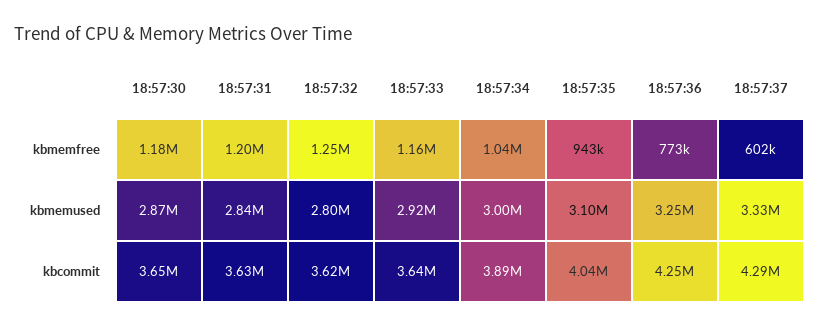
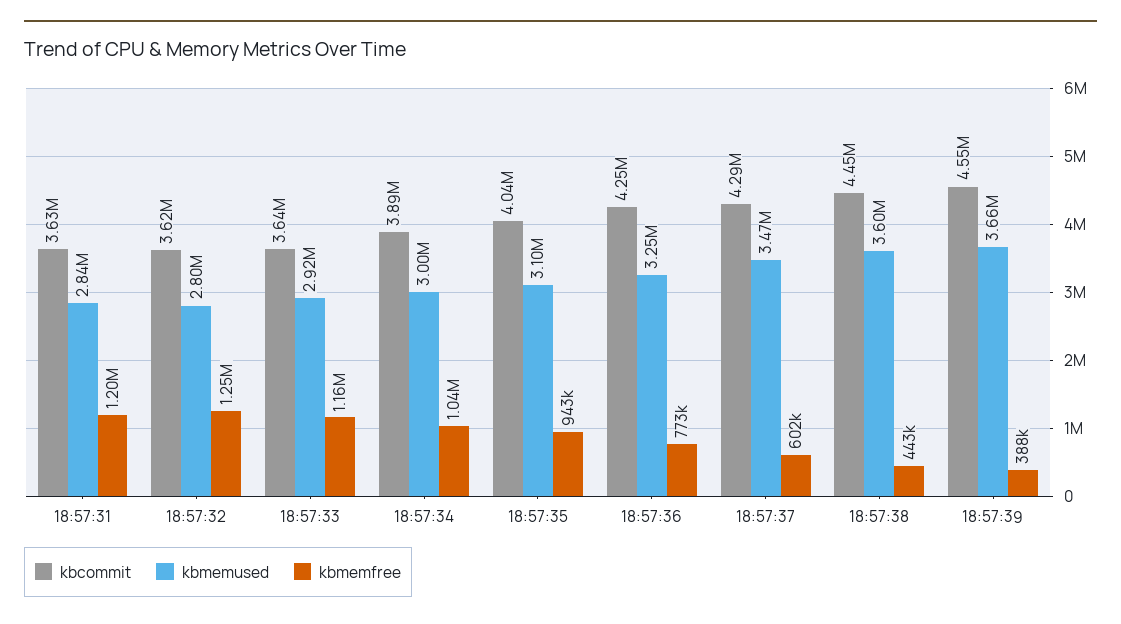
kbmemfree, 18:57:30: 1180000 -> none
kbmemused, 18:57:30: 2870000 -> none
kbmemused, 18:57:37: 3330000 -> 3470000
kbcommit, 18:57:30: 3650000 -> none
kbcommit, 18:57:38: none -> 4450000
kbmemused, 18:57:38: none -> 3600000
kbmemfree, 18:57:38: none -> 443000
kbcommit, 18:57:39: none -> 4550000
kbmemused, 18:57:39: none -> 3660000
kbmemfree, 18:57:39: none -> 388000

